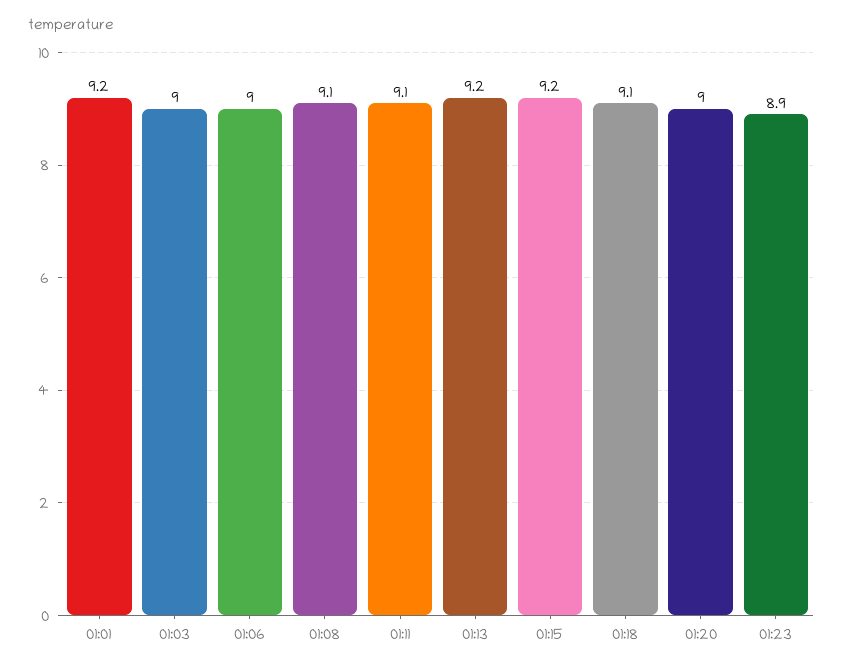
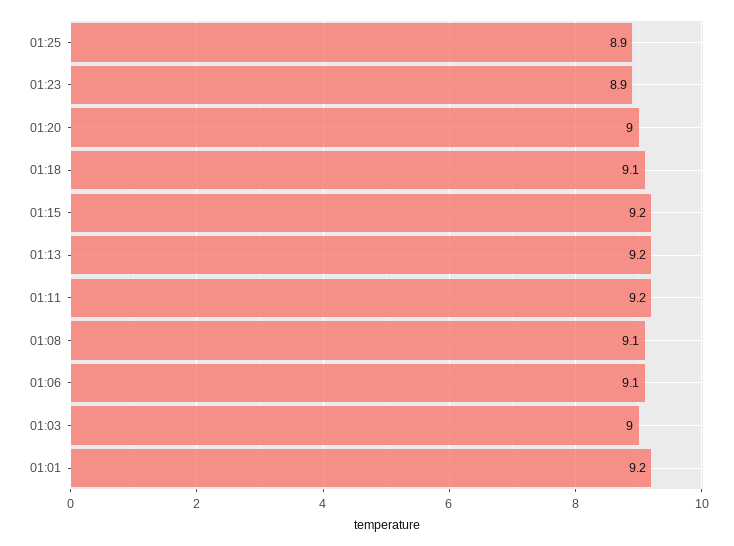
01:06: 9 -> 9.1
01:11: 9.1 -> 9.2
01:25: none -> 8.9

